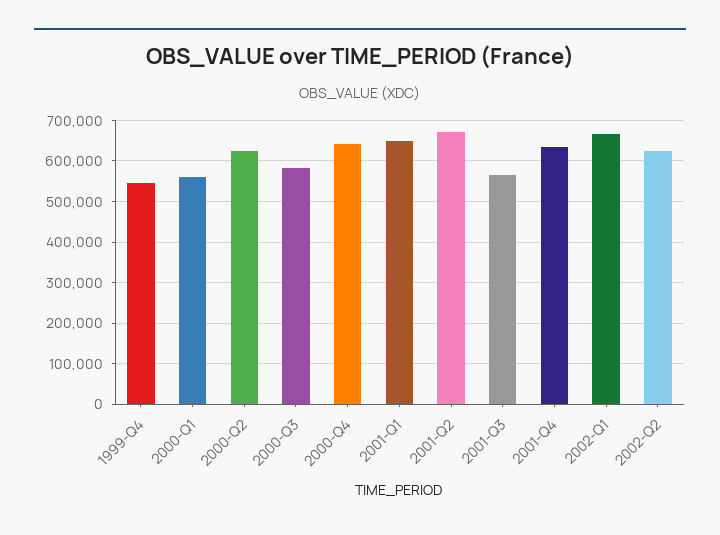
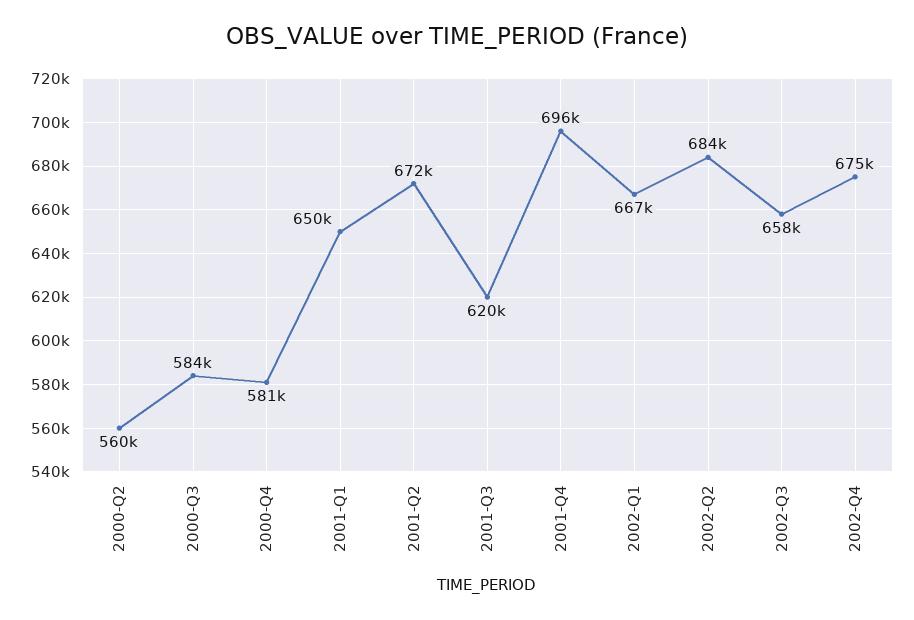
1999-Q4: 540000 -> none
2000-Q1: 560000 -> none
2000-Q2: 620000 -> 560000
2000-Q4: 640000 -> 581000
2001-Q3: 560000 -> 620000
2001-Q4: 640000 -> 696000
2002-Q2: 620000 -> 684000
2002-Q3: none -> 658000
2002-Q4: none -> 675000

